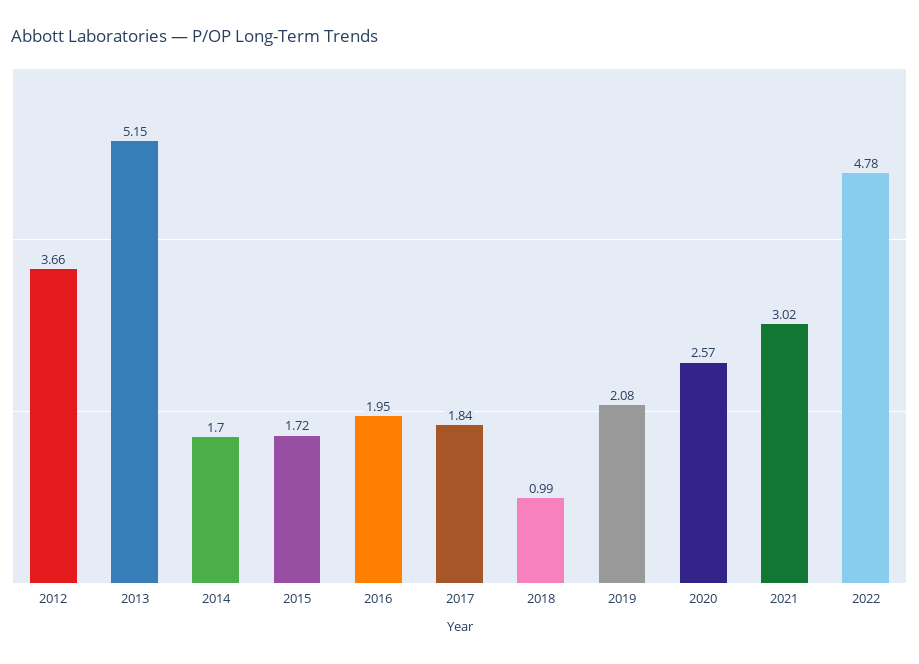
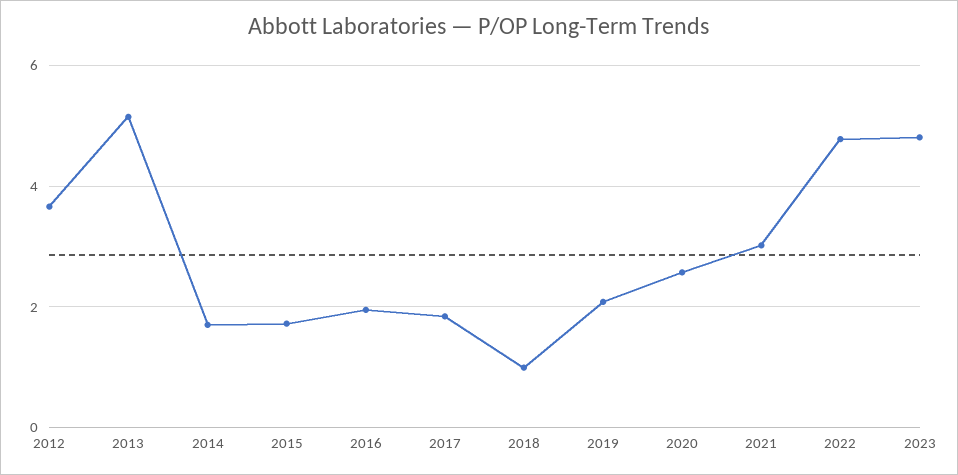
2023: none -> 4.8

